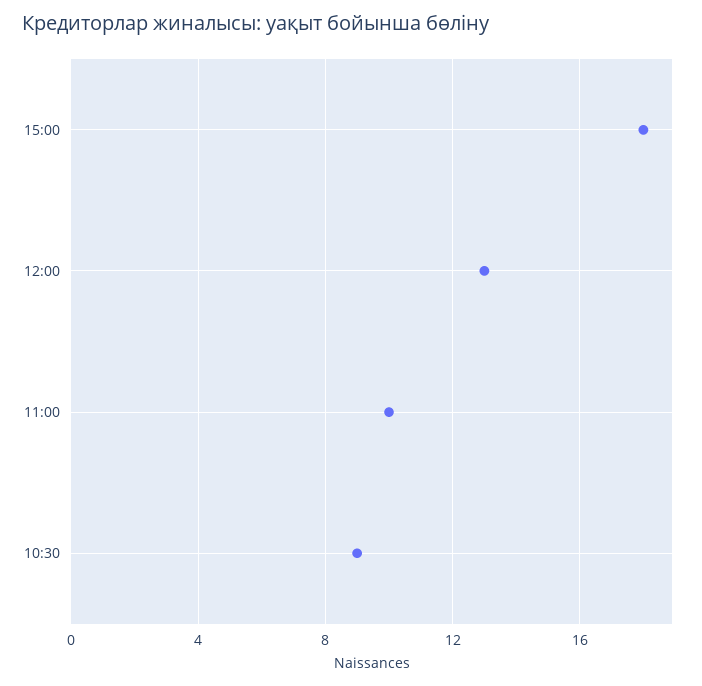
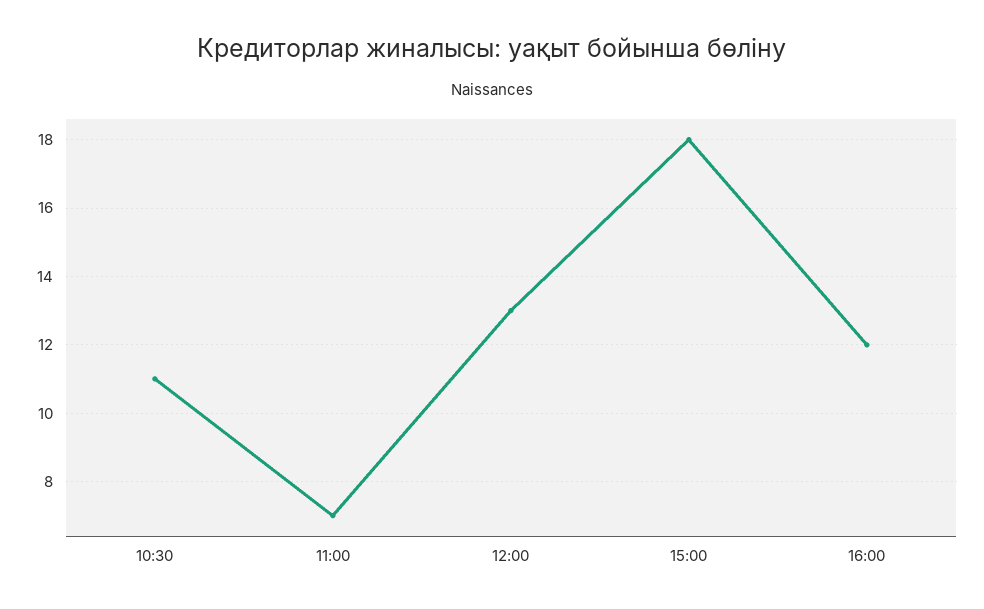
11:00: 10 -> 7
10:30: 9 -> 11
16:00: none -> 12

